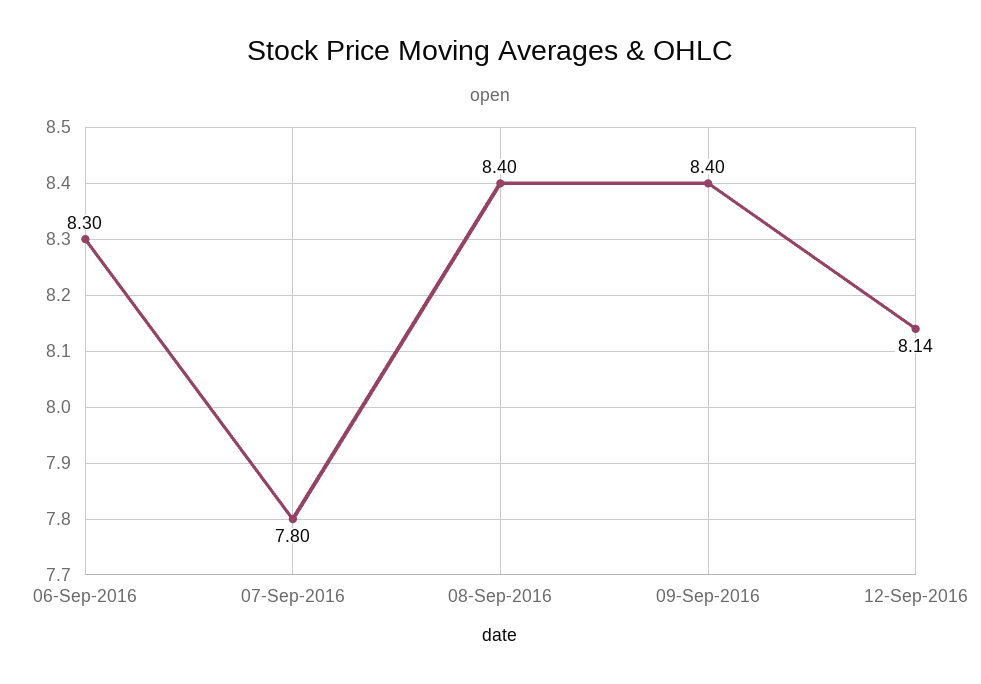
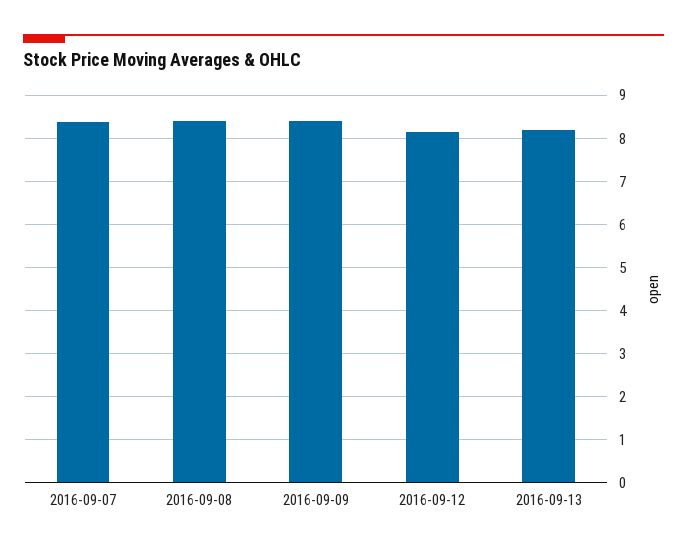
06-Sep-2016: 8.3 -> none
07-Sep-2016: 7.8 -> 8.4
2016-09-13: none -> 8.2

